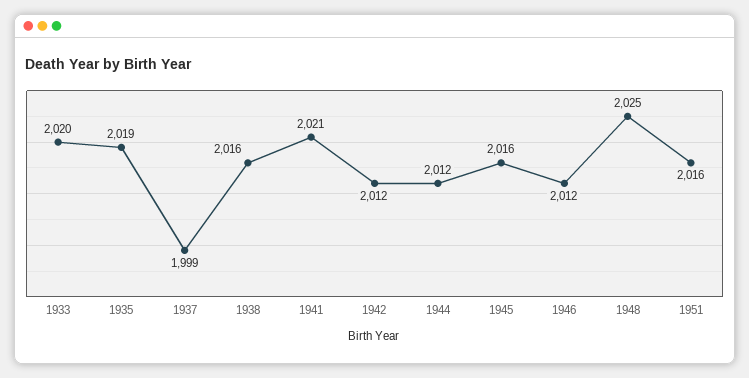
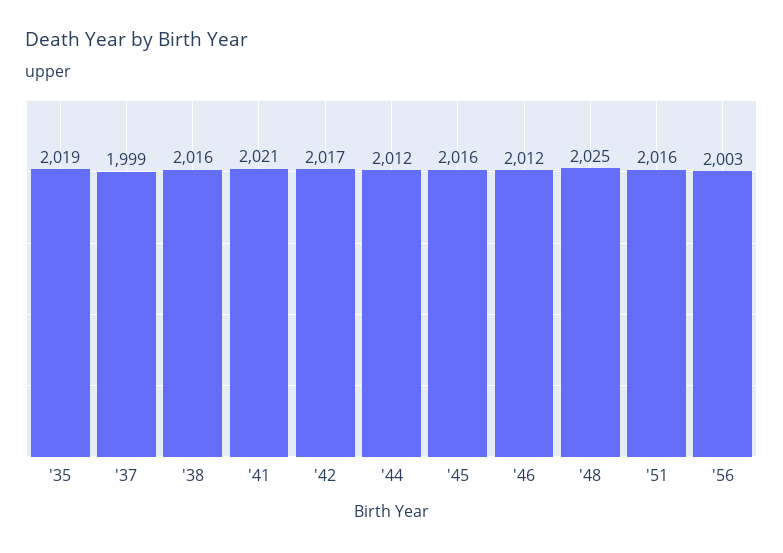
1933: 2020 -> none
1942: 2012 -> 2017
'56: none -> 2003

